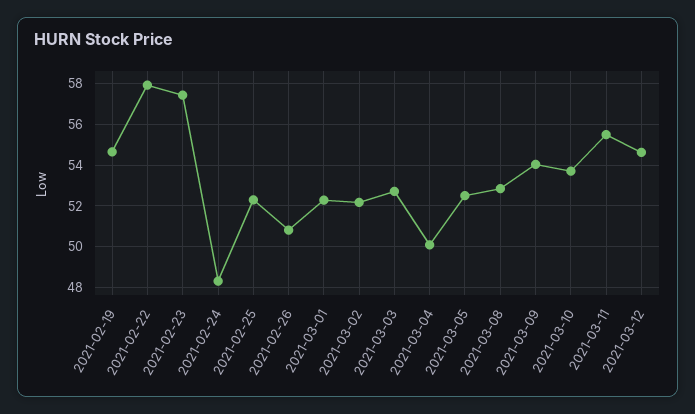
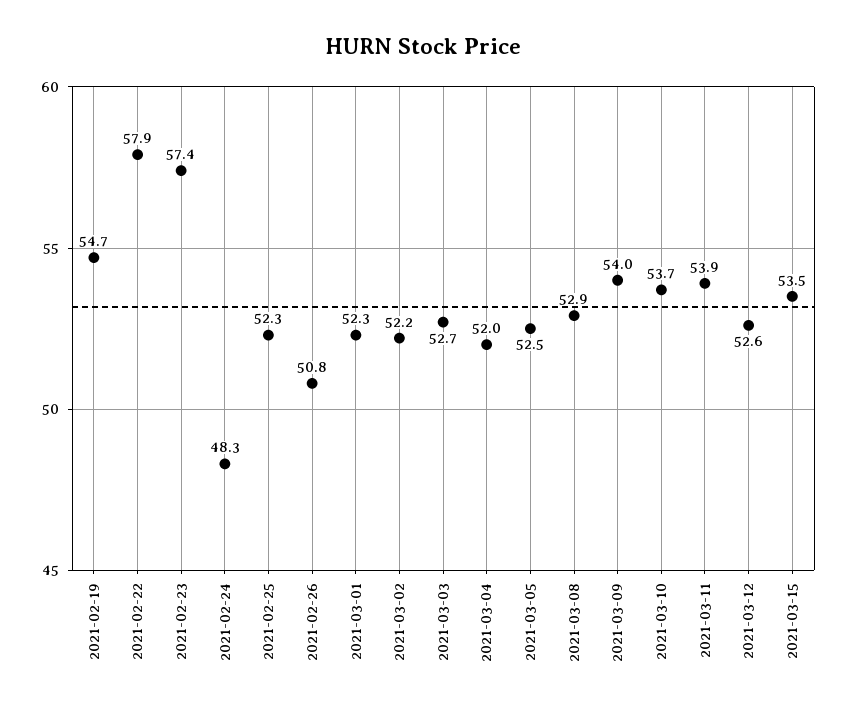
2021-03-04: 50 -> 52
2021-03-11: 55.5 -> 53.9
2021-03-12: 54.5 -> 52.6
2021-03-15: none -> 53.5

